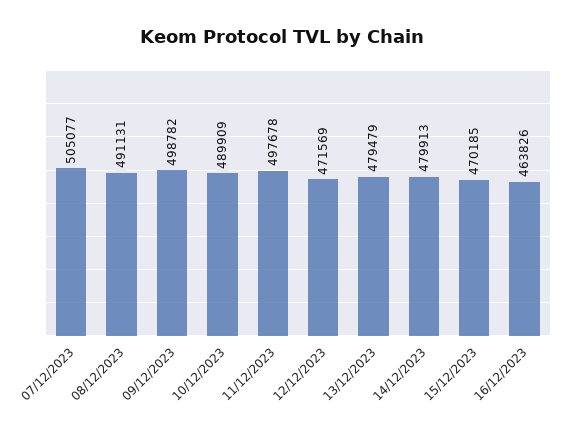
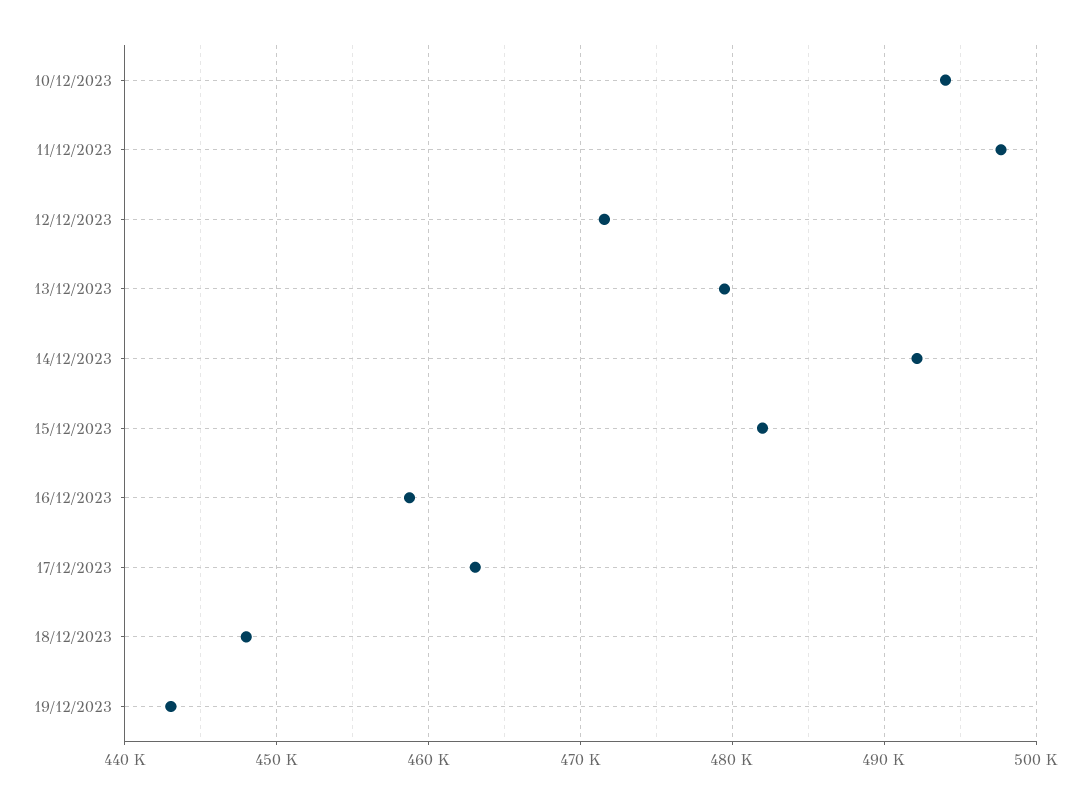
07/12/2023: 505077 -> none
08/12/2023: 491131 -> none
09/12/2023: 498782 -> none
10/12/2023: 489909 -> 494000
14/12/2023: 479913 -> 492000
15/12/2023: 470185 -> 482000
16/12/2023: 463826 -> 459000
17/12/2023: none -> 463000
18/12/2023: none -> 448000
19/12/2023: none -> 443000

